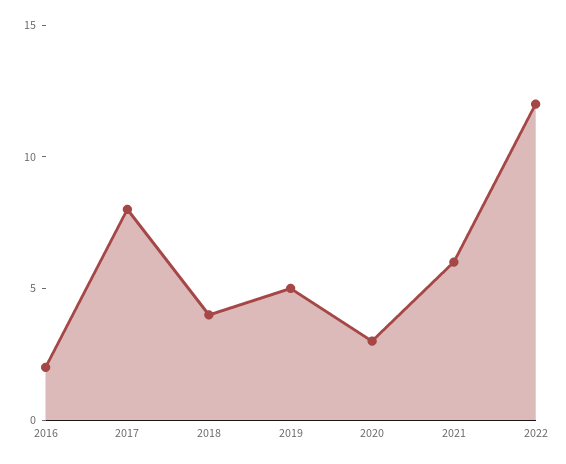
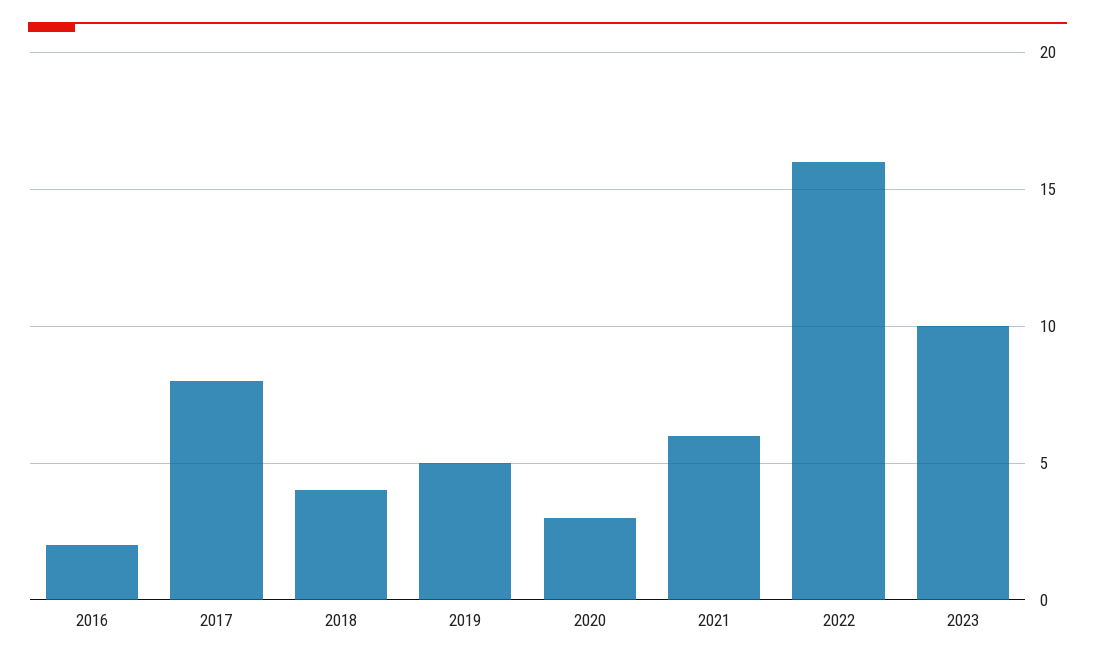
2022: 12 -> 16
2023: none -> 10

